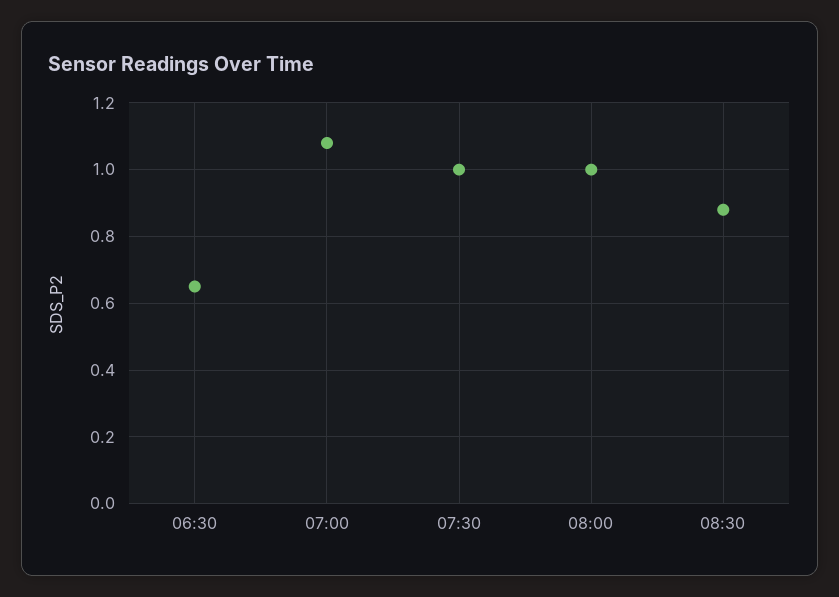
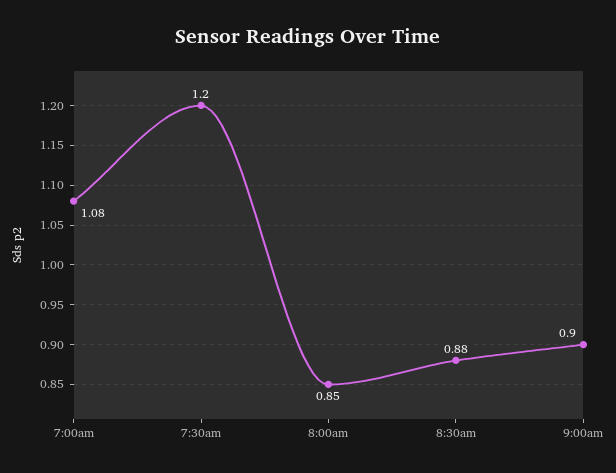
06:30: 0.65 -> none
07:30: 1 -> 1.2
08:00: 1 -> 0.85
9:00am: none -> 0.9

